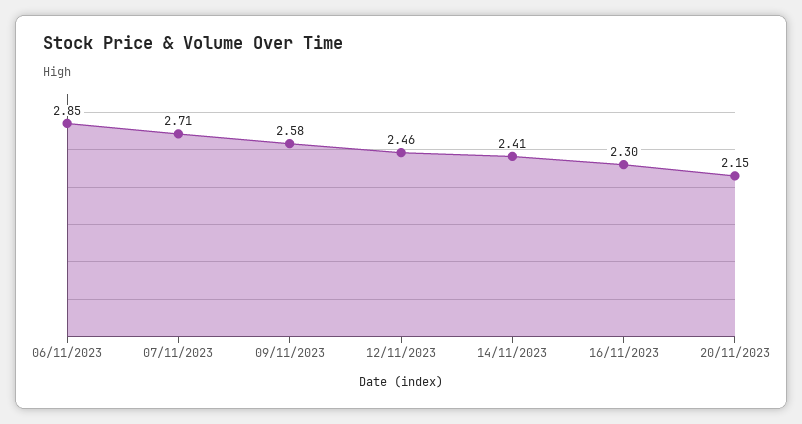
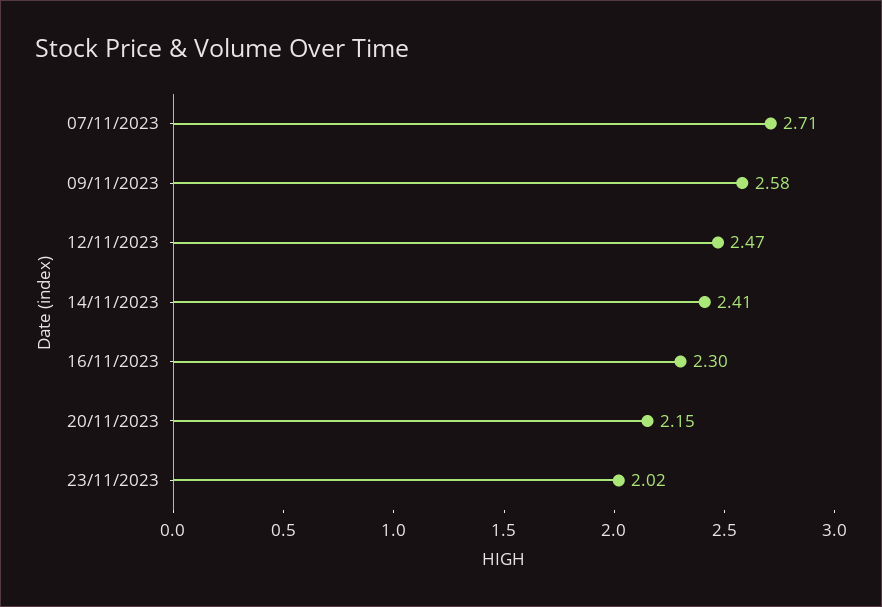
06/11/2023: 2.85 -> none
12/11/2023: 2.46 -> 2.47
23/11/2023: none -> 2.02

